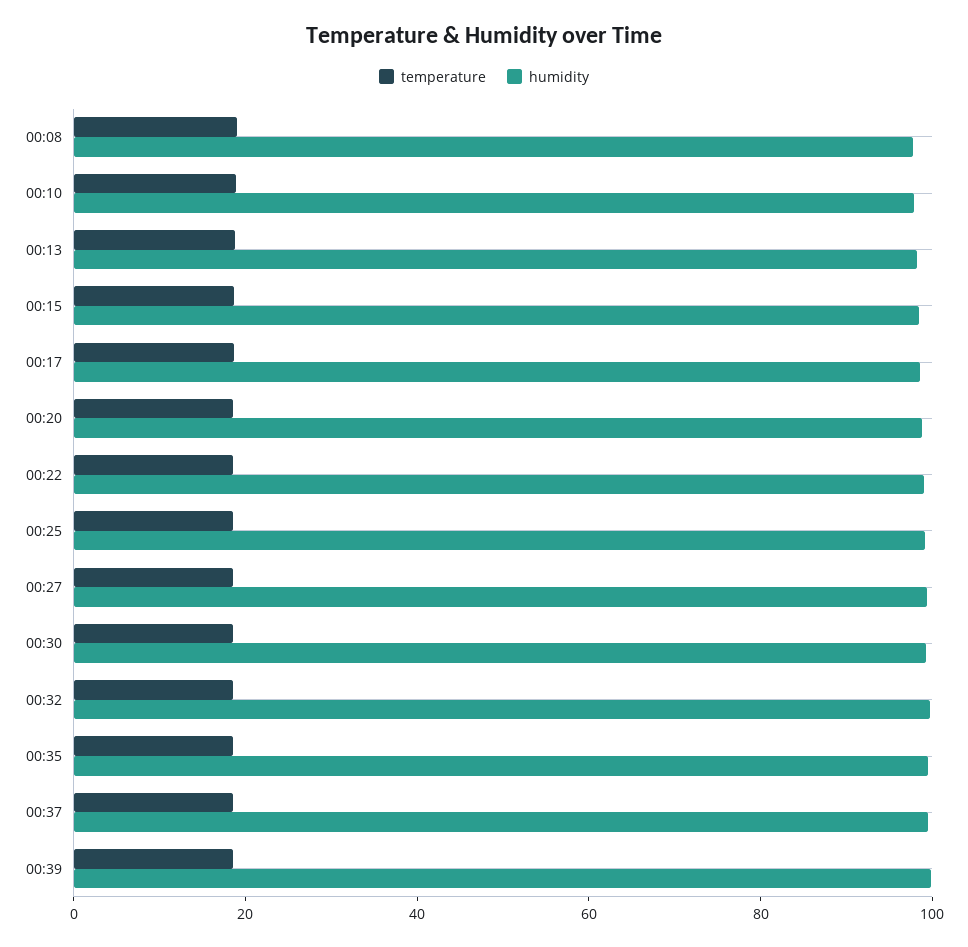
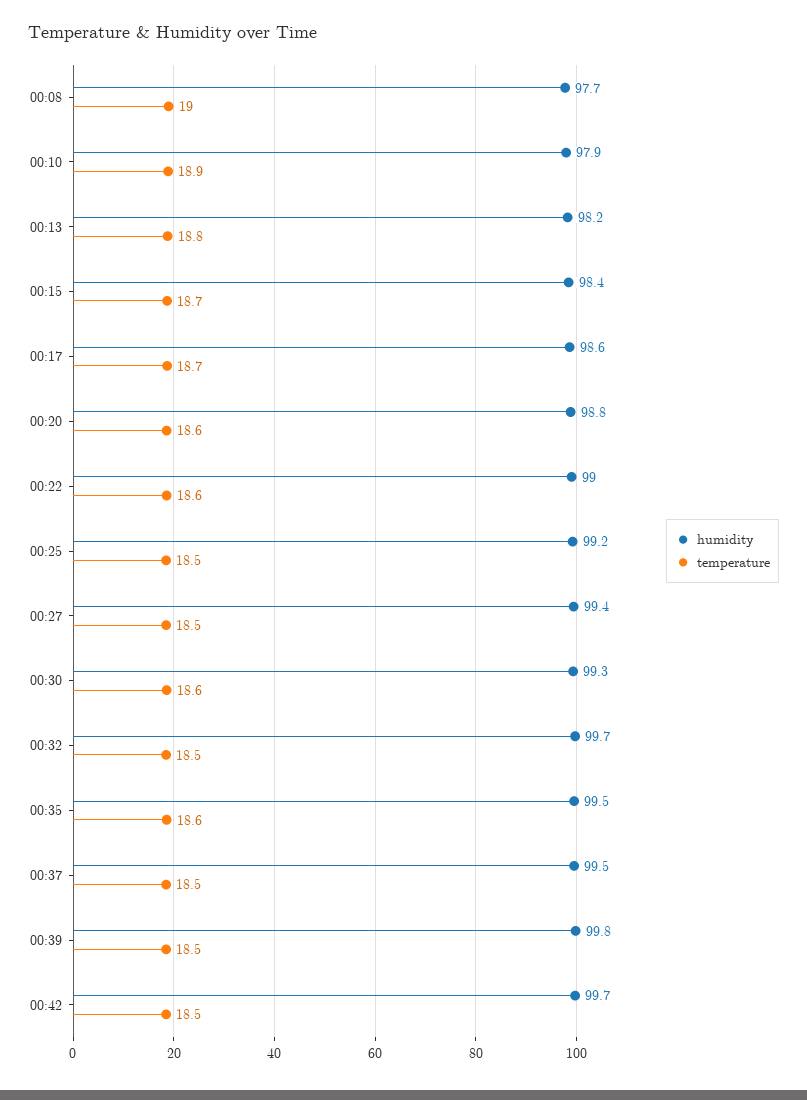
humidity, 00:42: none -> 99.7
temperature, 00:42: none -> 18.5

